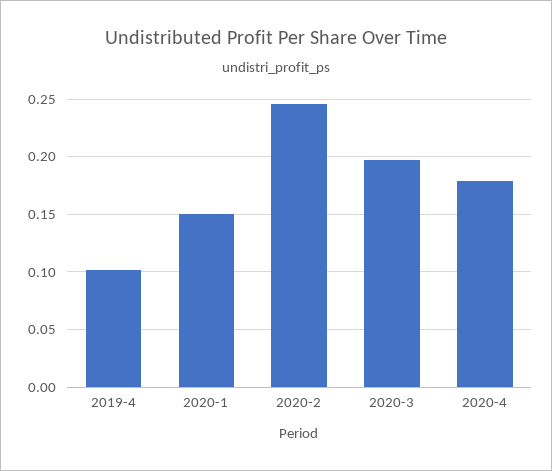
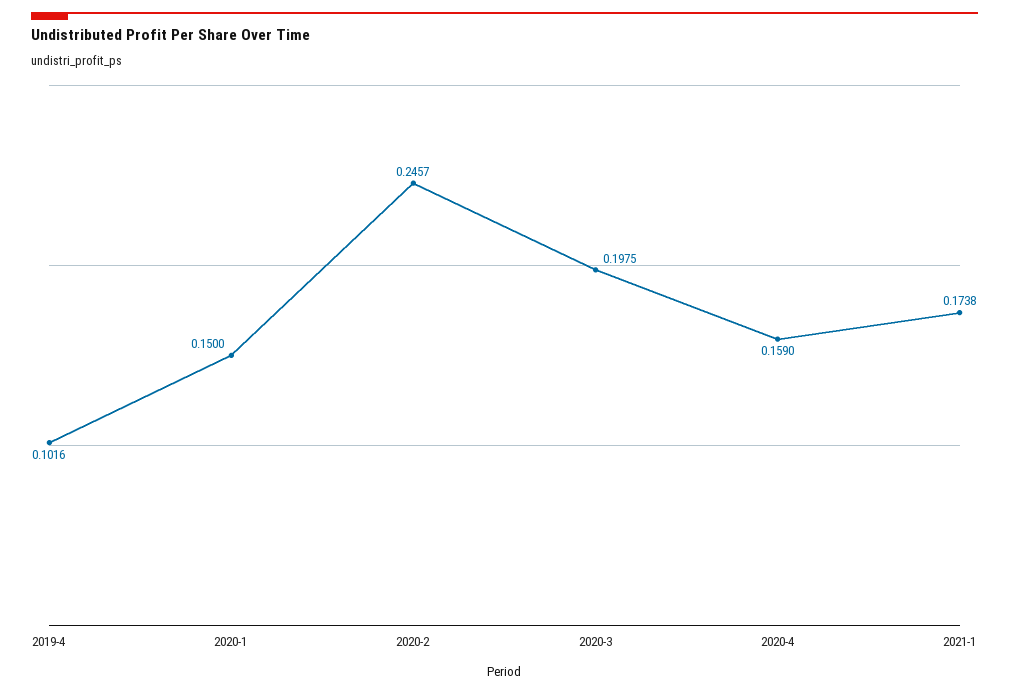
2020-4: 0.18 -> 0.159
2021-1: none -> 0.1738

